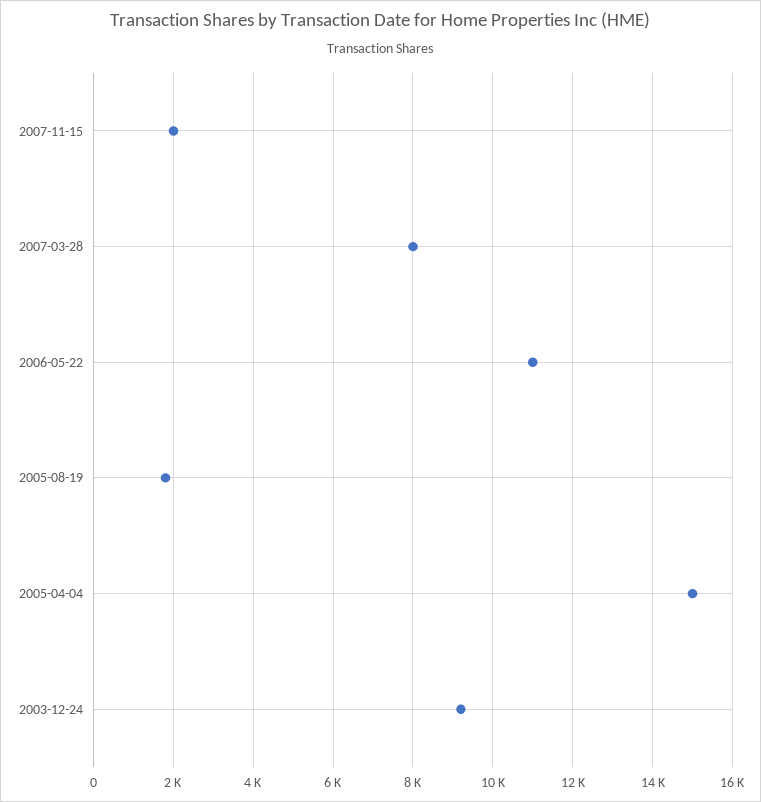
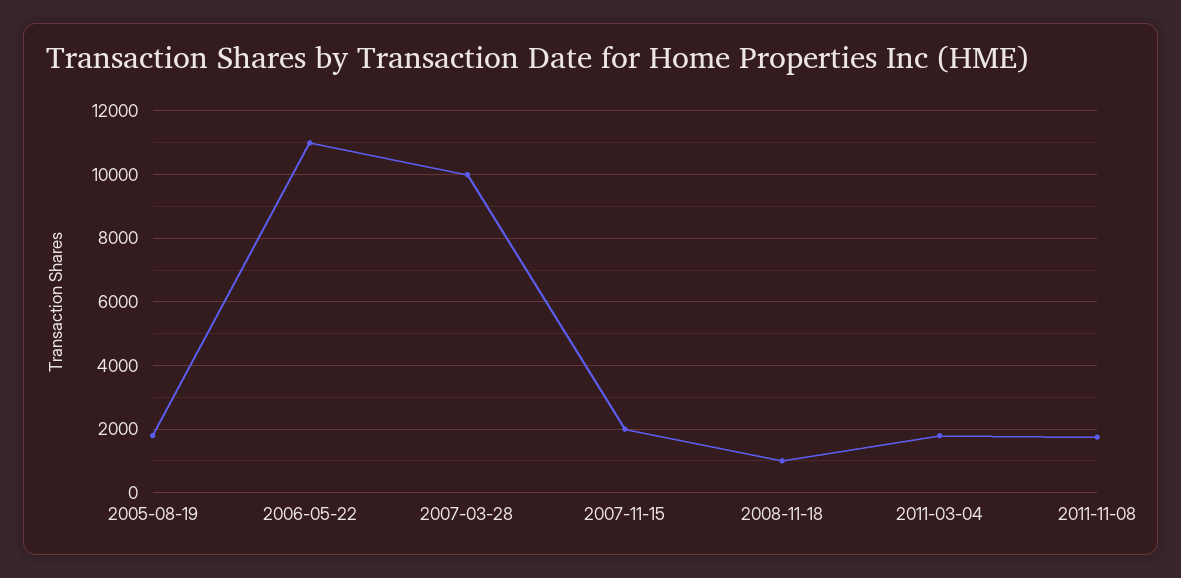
2007-03-28: 8000 -> 10000
2005-04-04: 15000 -> none
2003-12-24: 9200 -> none
2008-11-18: none -> 1000
2011-03-04: none -> 1800
2011-11-08: none -> 1800

